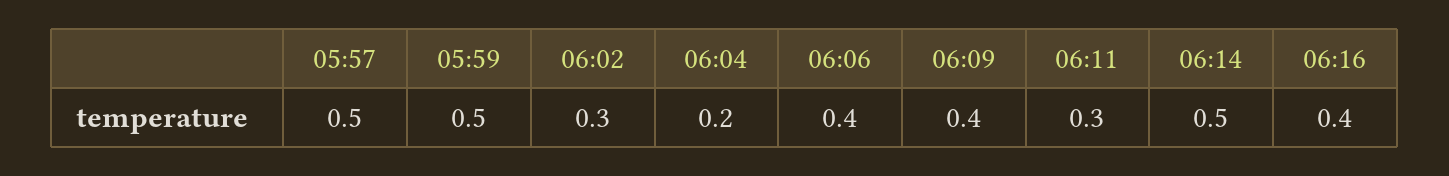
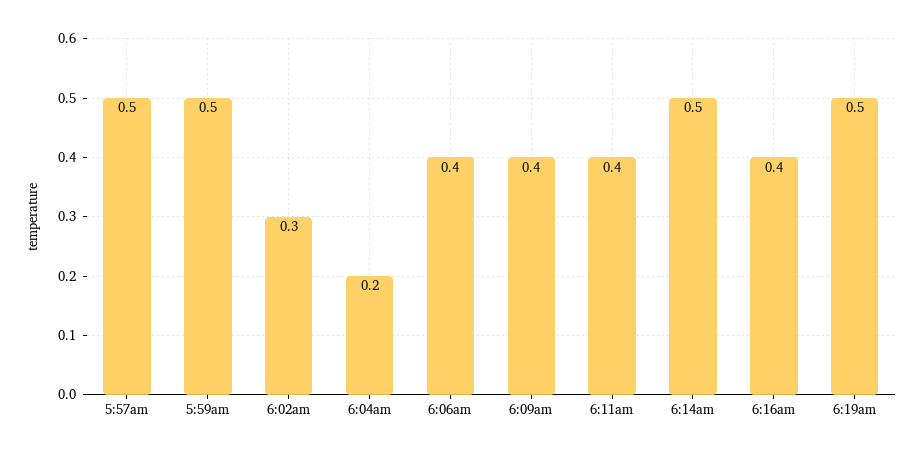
06:11: 0.3 -> 0.4
6:19am: none -> 0.5

